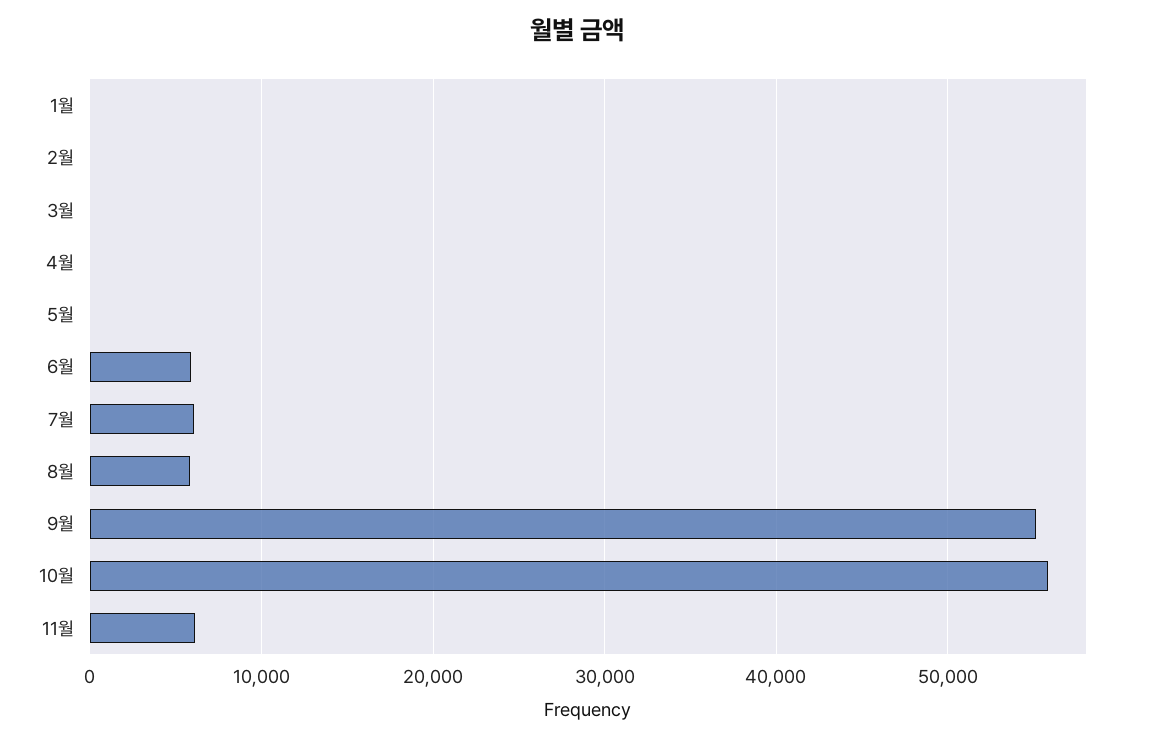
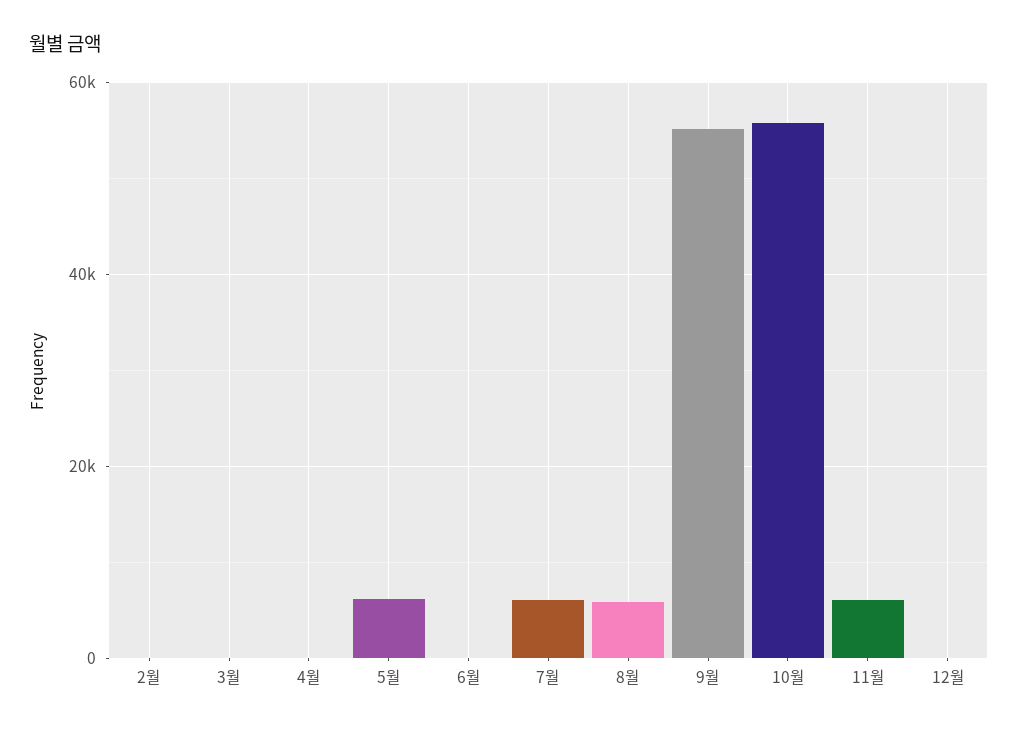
1월: 0 -> none
5월: 0 -> 6000
6월: 6000 -> 0
12월: none -> 0

